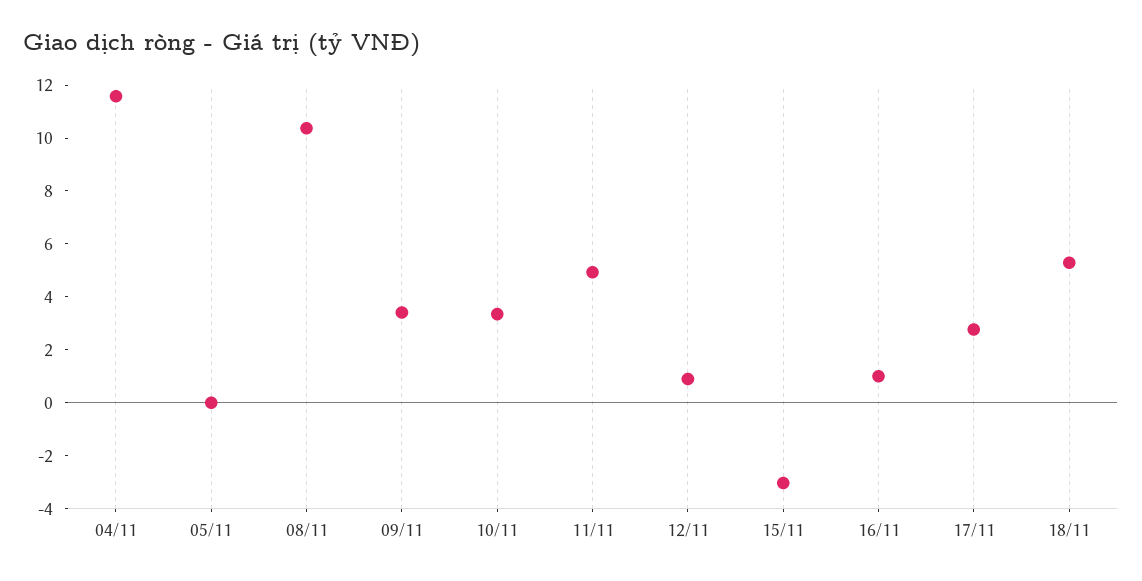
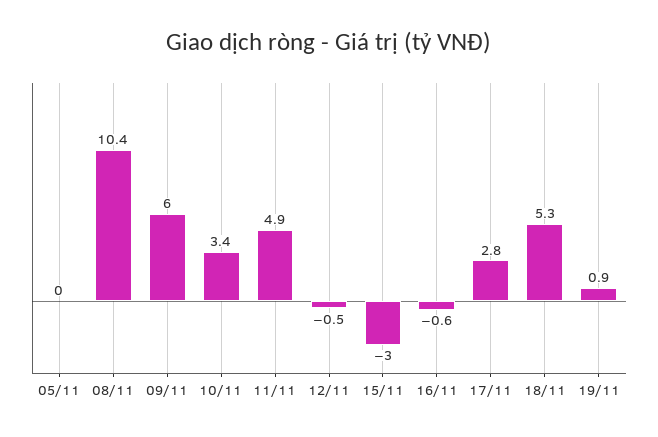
04/11: 11.5 -> none
09/11: 3.5 -> 6
12/11: 1 -> -0.5
16/11: 1 -> -0.6
19/11: none -> 0.9

